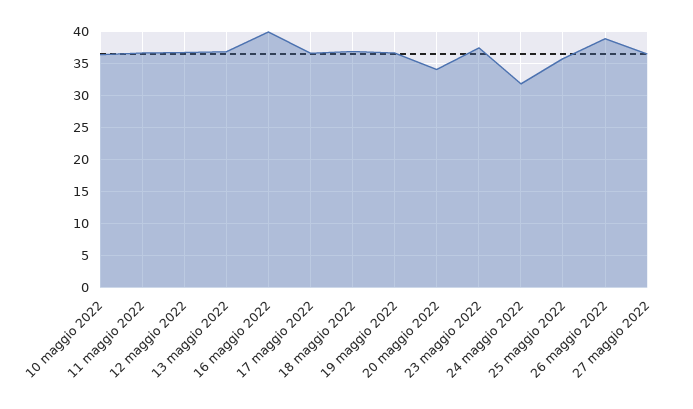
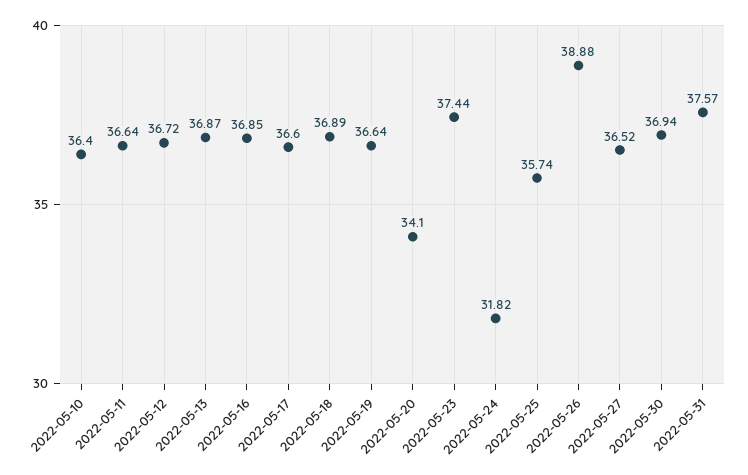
16 maggio 2022: 40 -> 36.85
2022-05-30: none -> 36.94
2022-05-31: none -> 37.57

